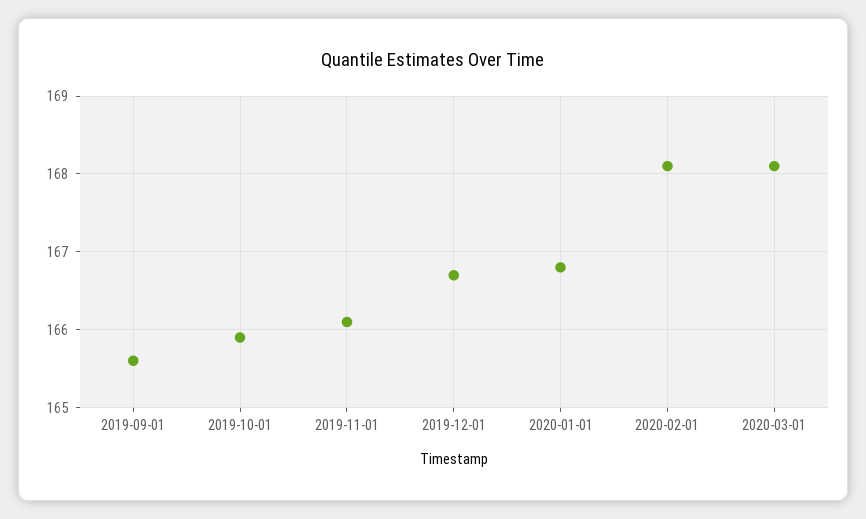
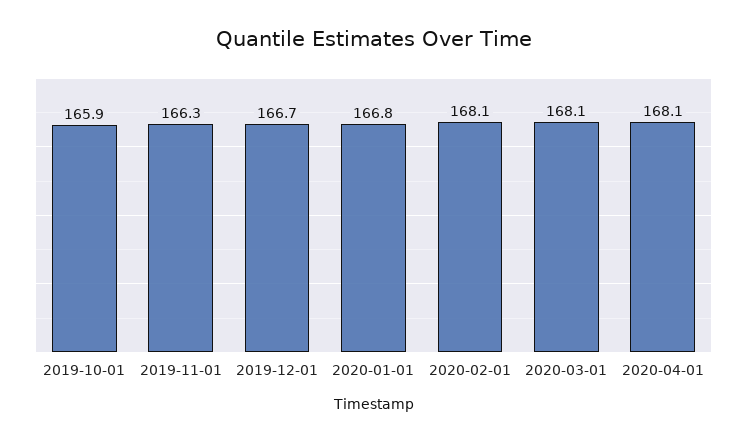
2019-09-01: 165.6 -> none
2019-11-01: 166.1 -> 166.3
2020-04-01: none -> 168.1

